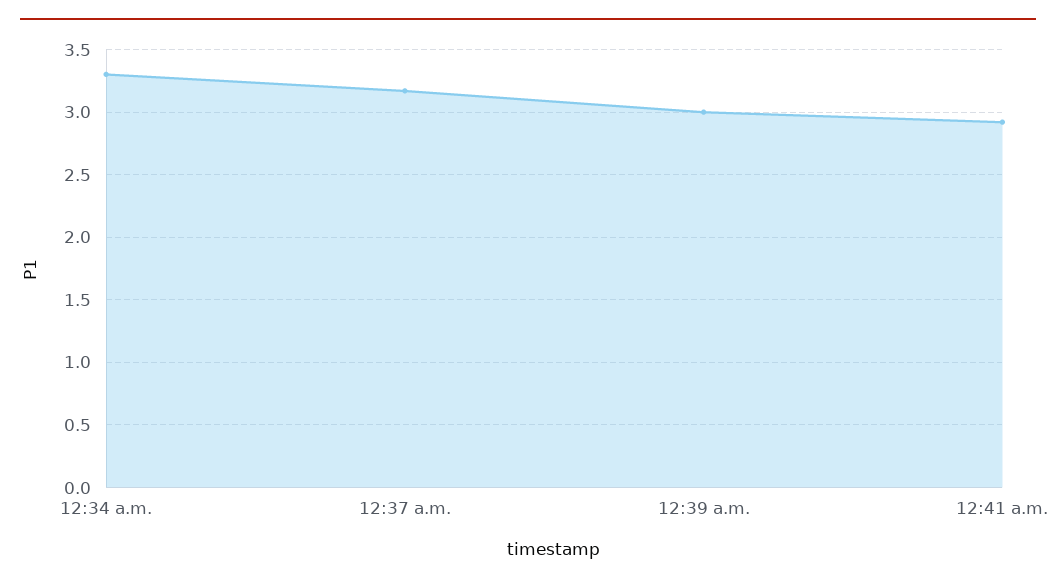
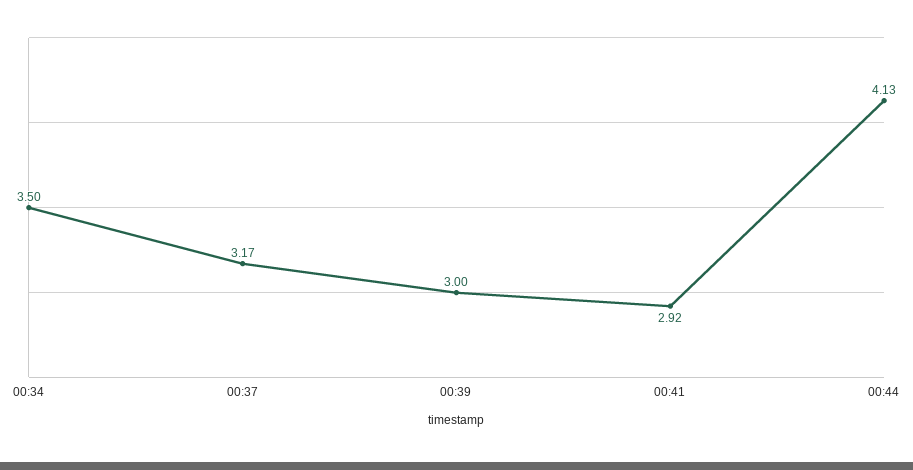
12:34 a.m.: 3.3 -> 3.5
00:44: none -> 4.13

